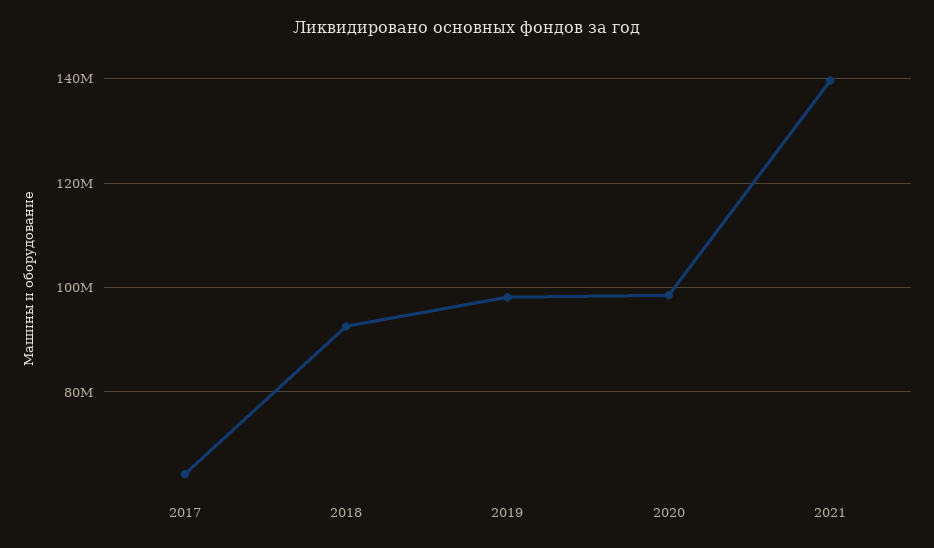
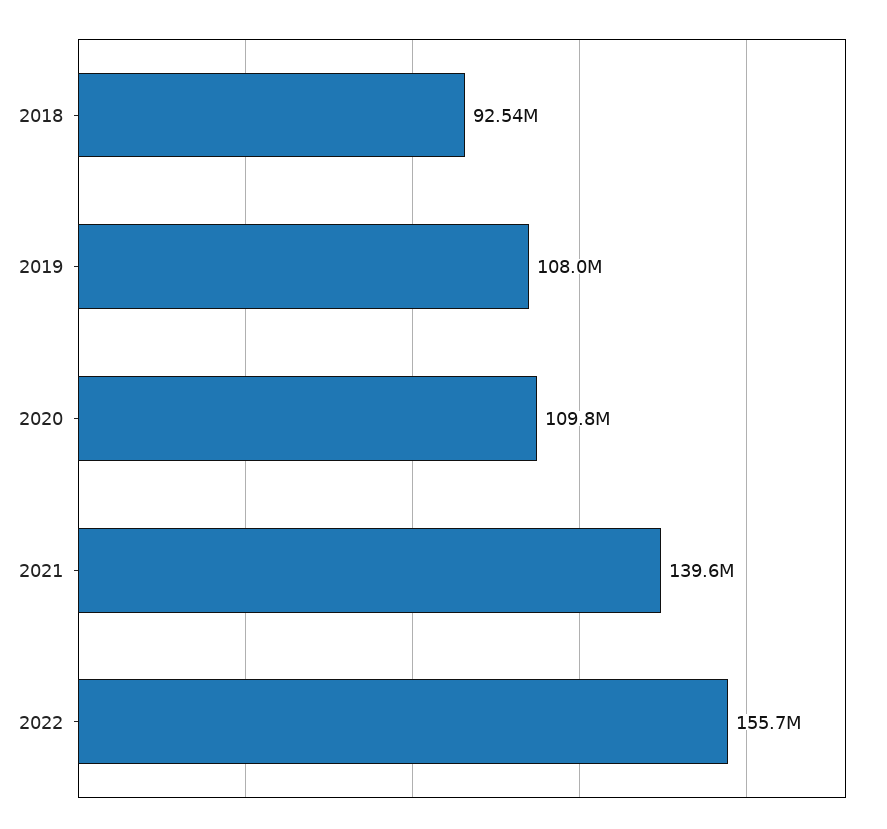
2017: 64000000 -> none
2019: 98000000 -> 108000000
2020: 98000000 -> 109800000
2022: none -> 155700000

